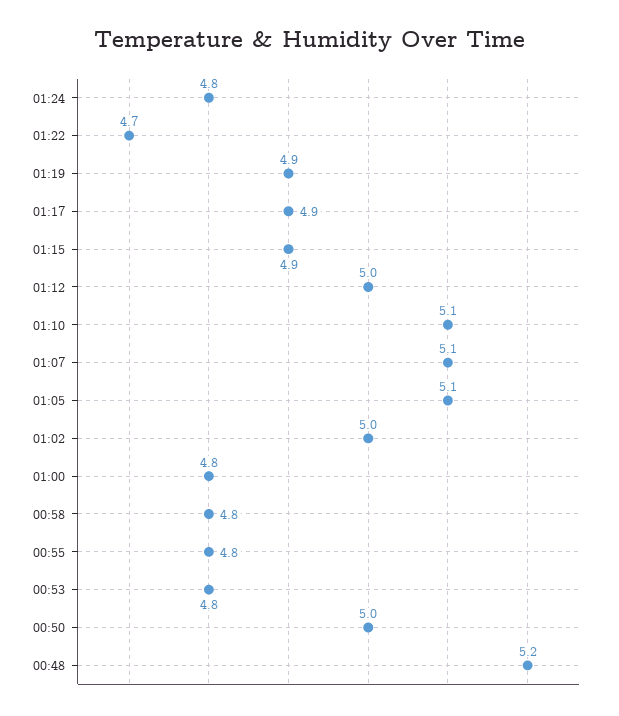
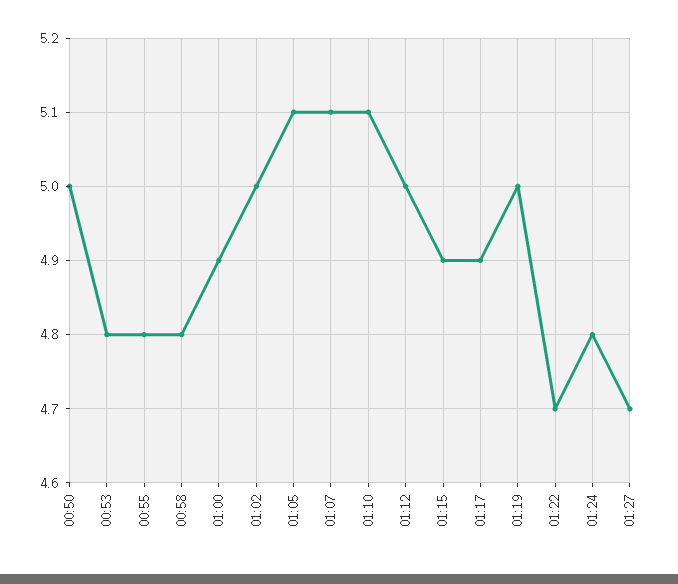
01:19: 4.9 -> 5
01:00: 4.8 -> 4.9
00:48: 5.2 -> none
01:27: none -> 4.7

